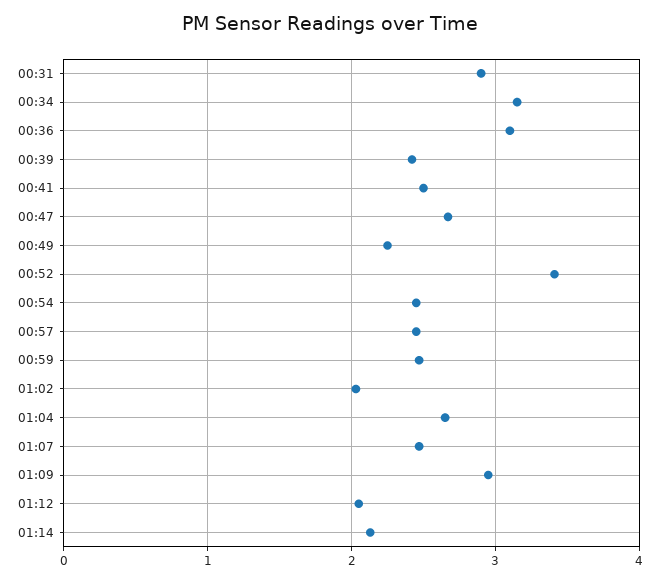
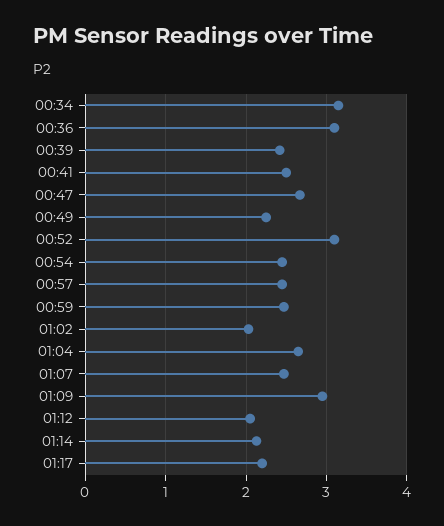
00:31: 2.9 -> none
00:52: 3.4 -> 3.1
01:17: none -> 2.2

